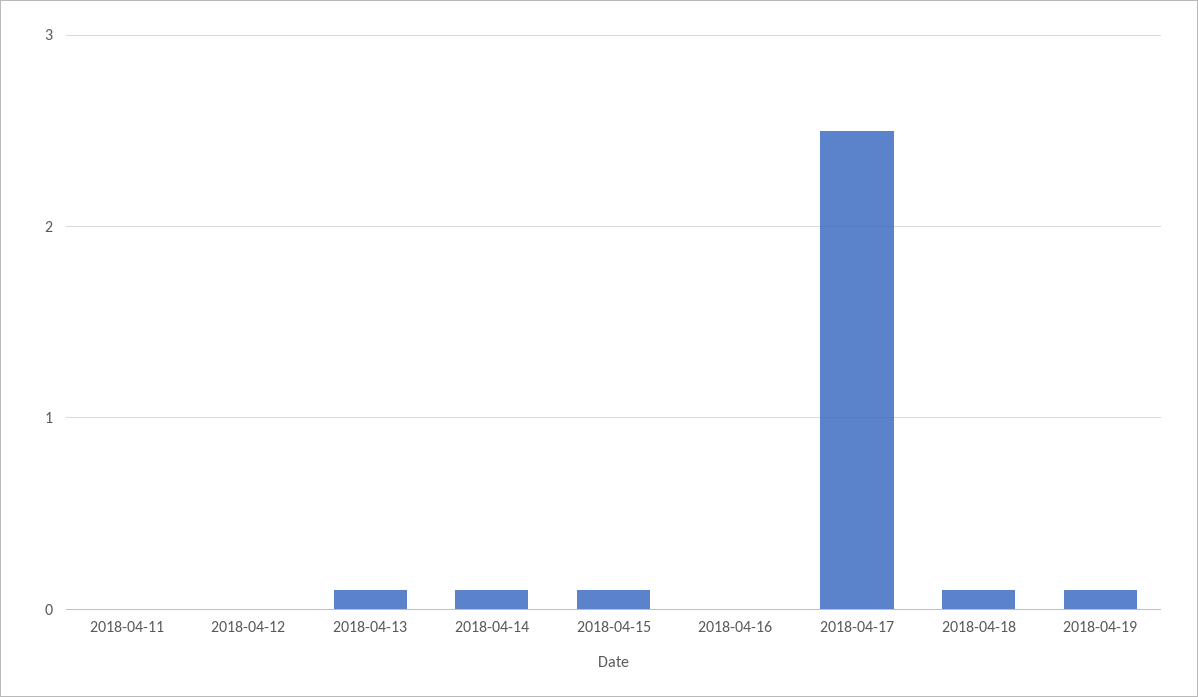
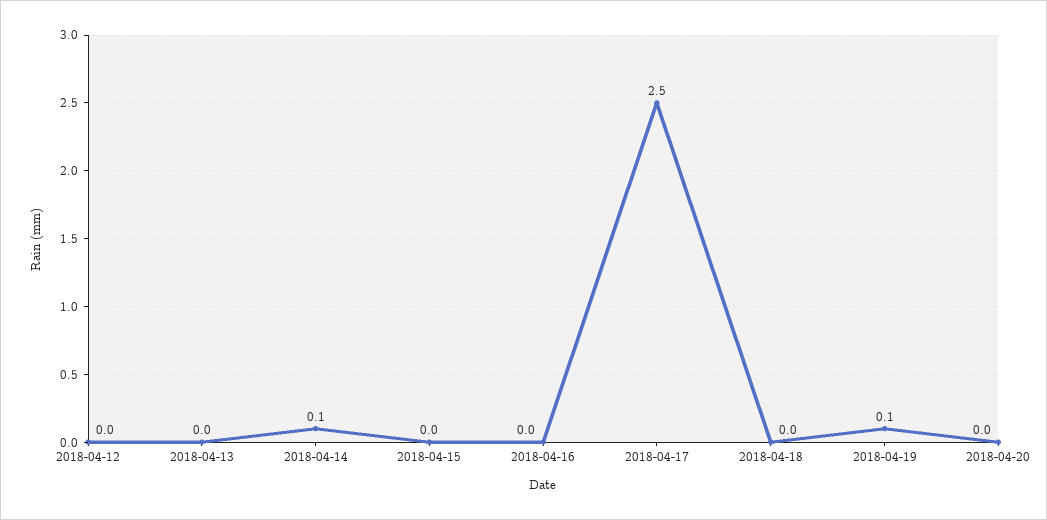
2018-04-11: 0 -> none
2018-04-13: 0.1 -> 0
2018-04-15: 0.1 -> 0
2018-04-18: 0.1 -> 0
2018-04-20: none -> 0

